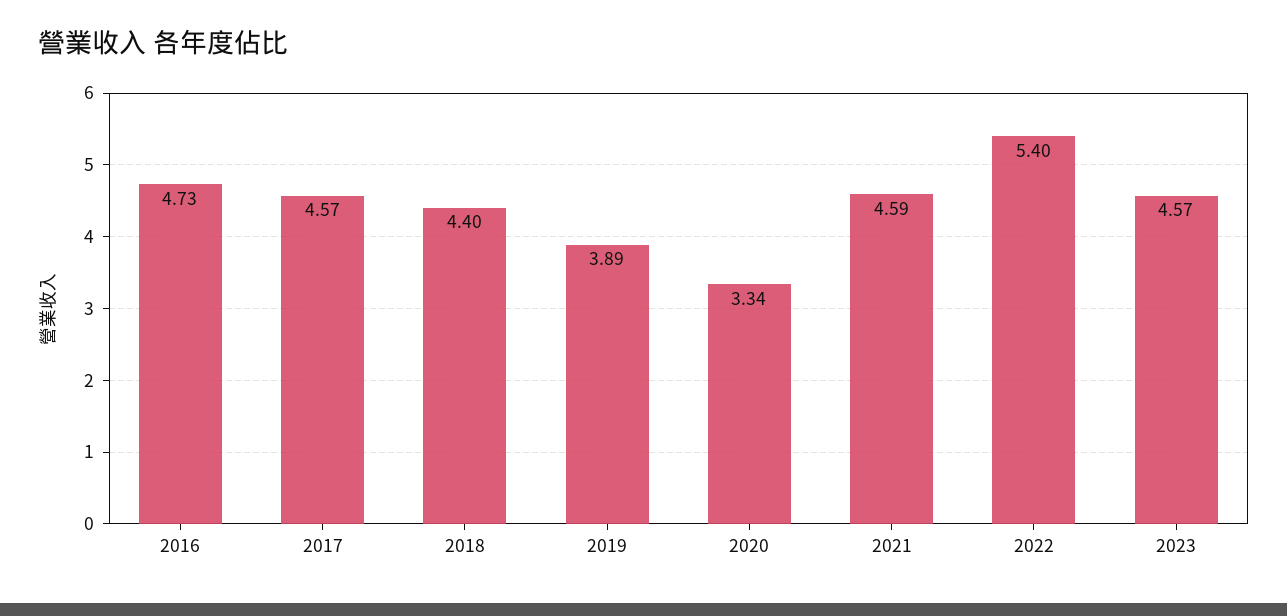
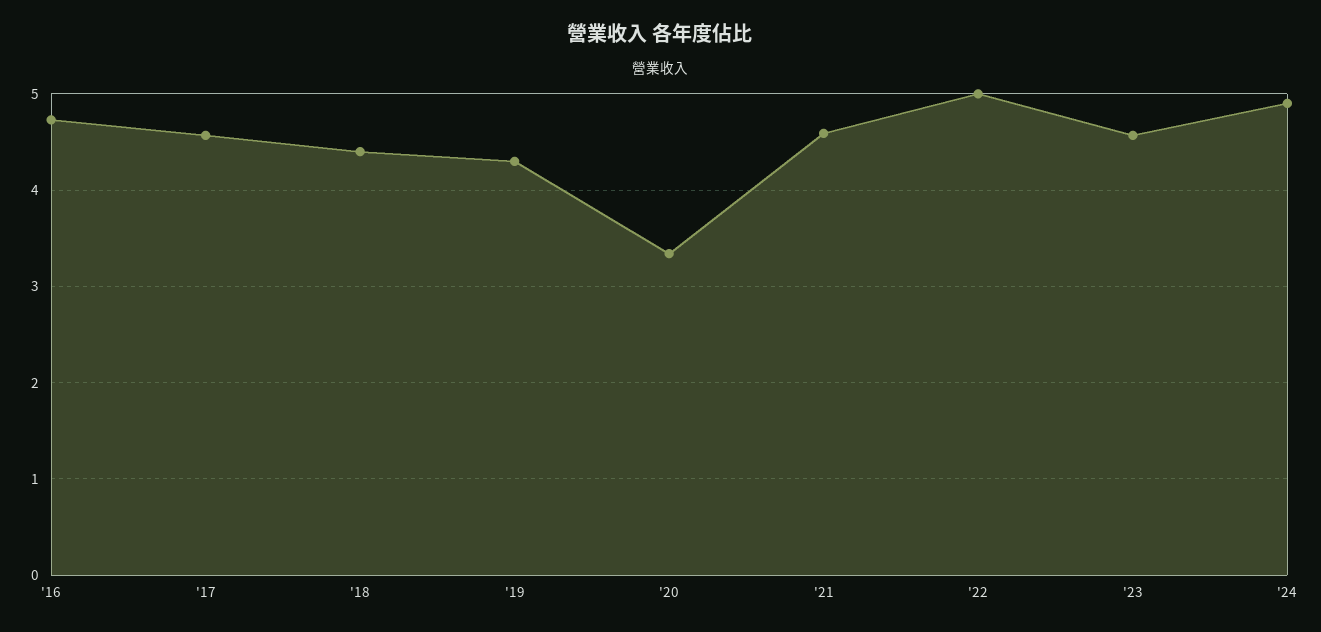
2019: 3.89 -> 4.3
2022: 5.4 -> 5
'24: none -> 4.9

